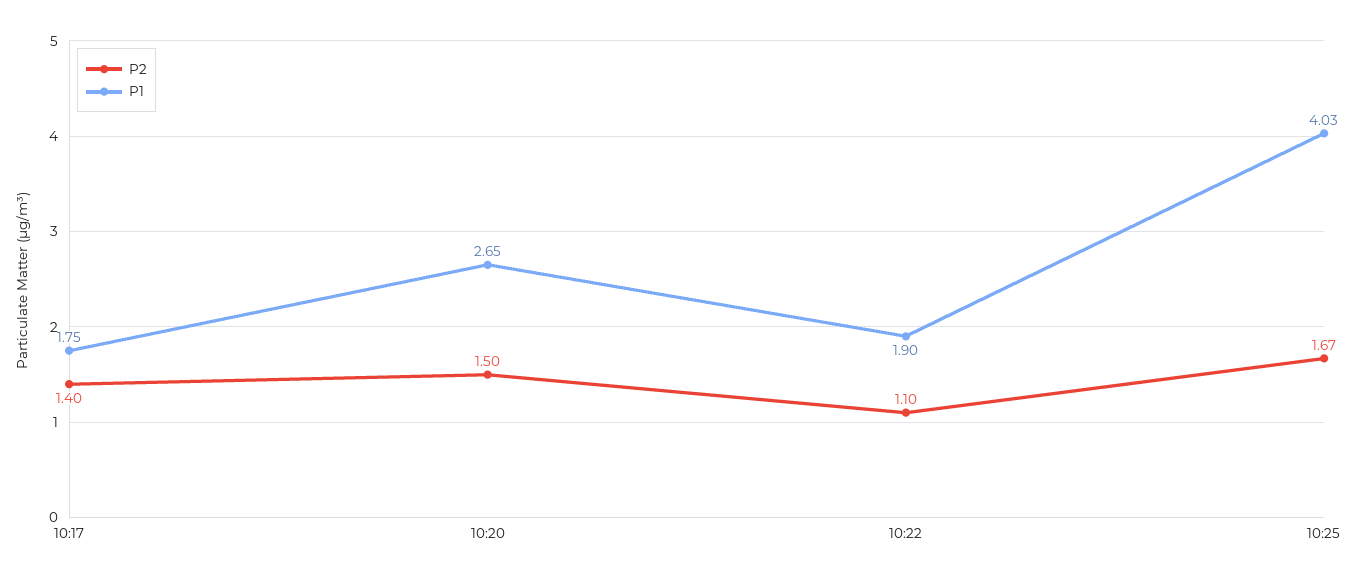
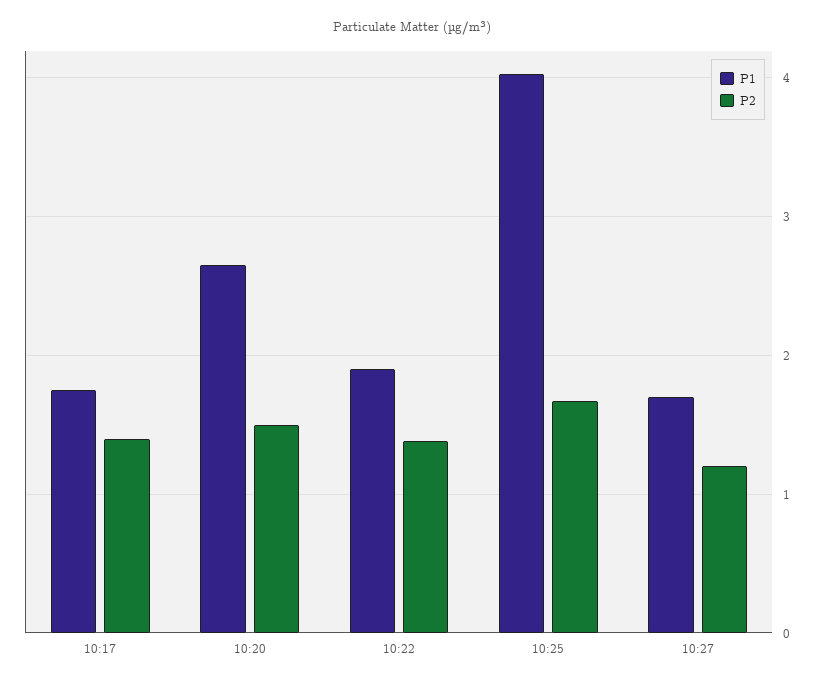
P2, 10:22: 1.1 -> 1.4
P1, 10:27: none -> 1.7
P2, 10:27: none -> 1.2

